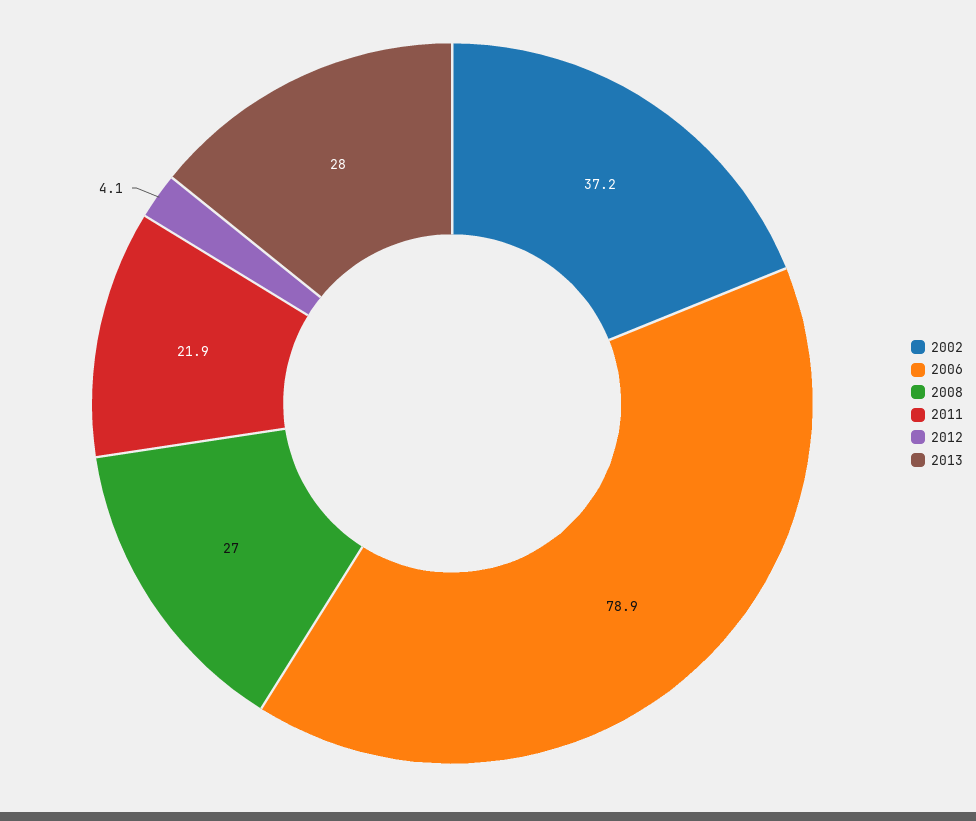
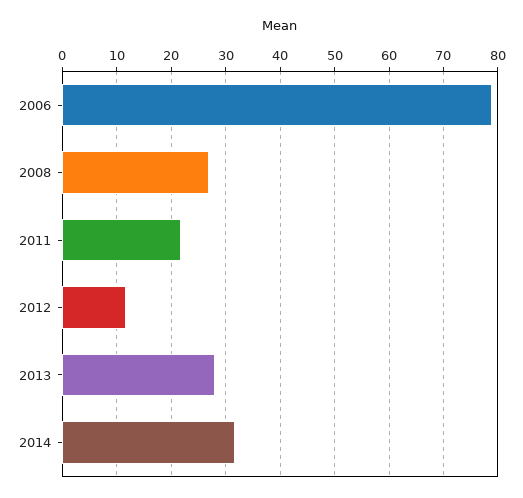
2002: 37.2 -> none
2012: 4.1 -> 12
2014: none -> 32

